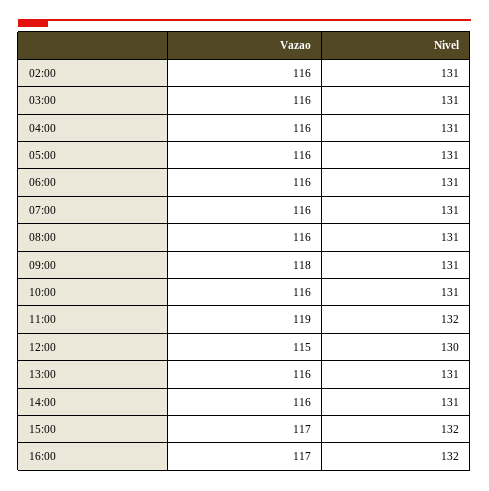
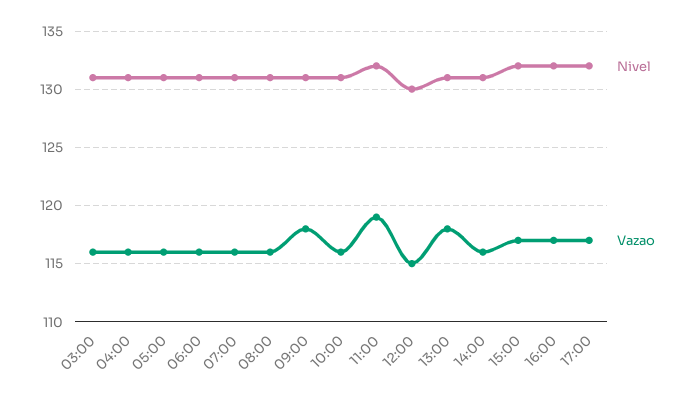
Vazao, 02:00: 116 -> none
Nivel, 02:00: 131 -> none
Vazao, 13:00: 116 -> 118
Nivel, 17:00: none -> 132
Vazao, 17:00: none -> 117

